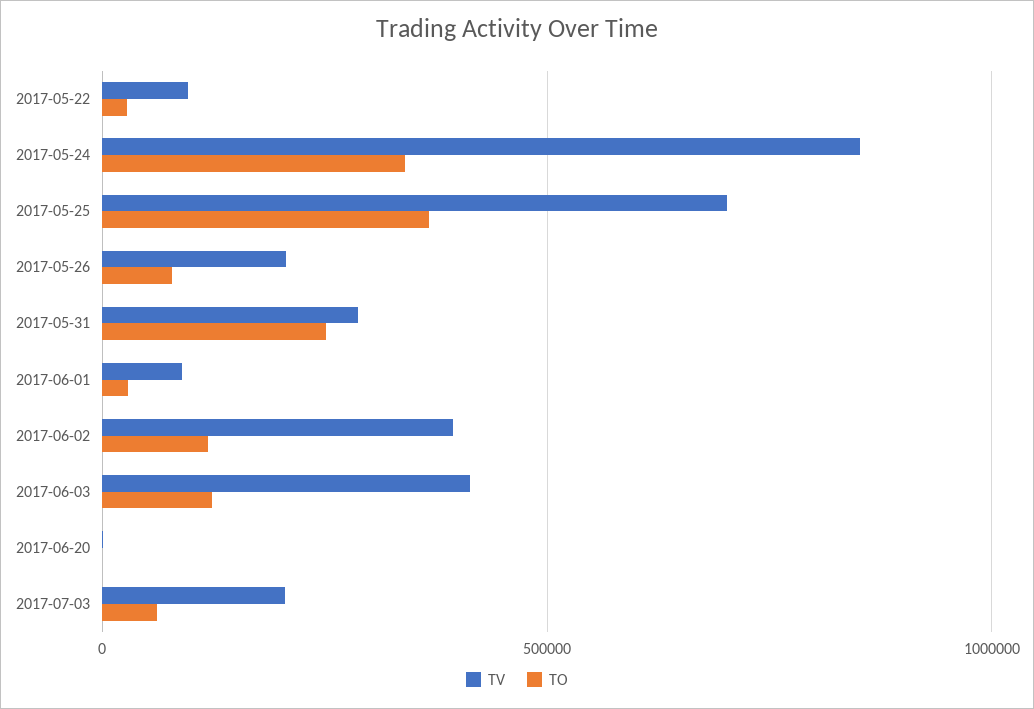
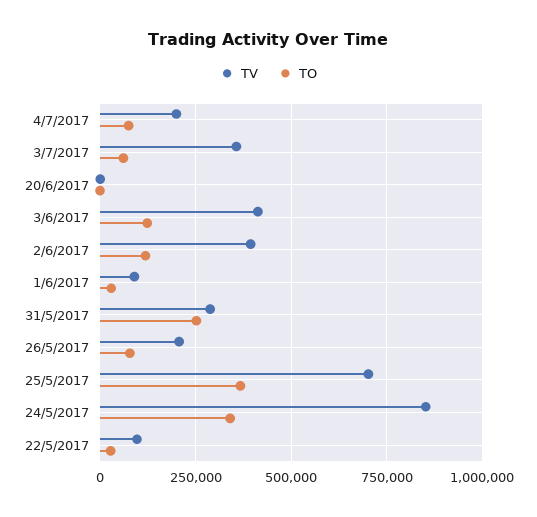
TV, 2017-07-03: 200000 -> 350000
TV, 4/7/2017: none -> 200000
TO, 4/7/2017: none -> 75000

